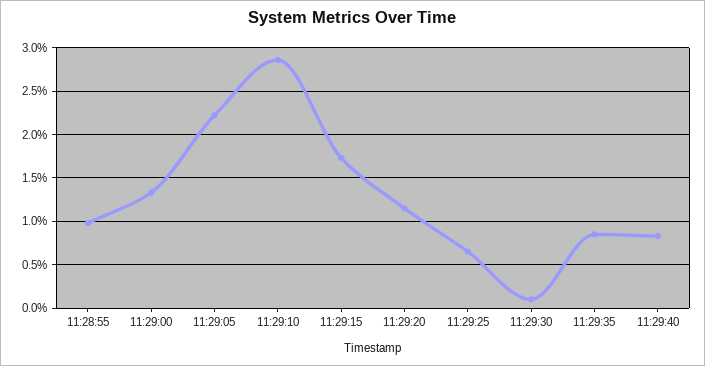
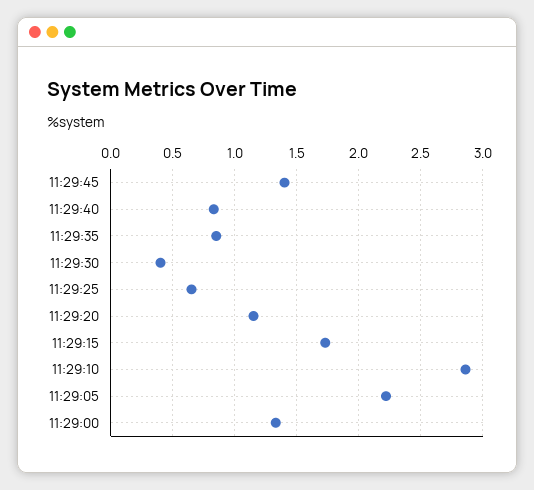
11:28:55: 1 -> none
11:29:30: 0.1 -> 0.4
11:29:45: none -> 1.4

